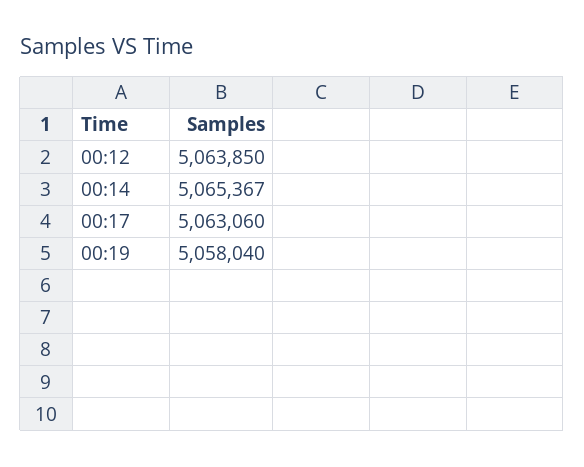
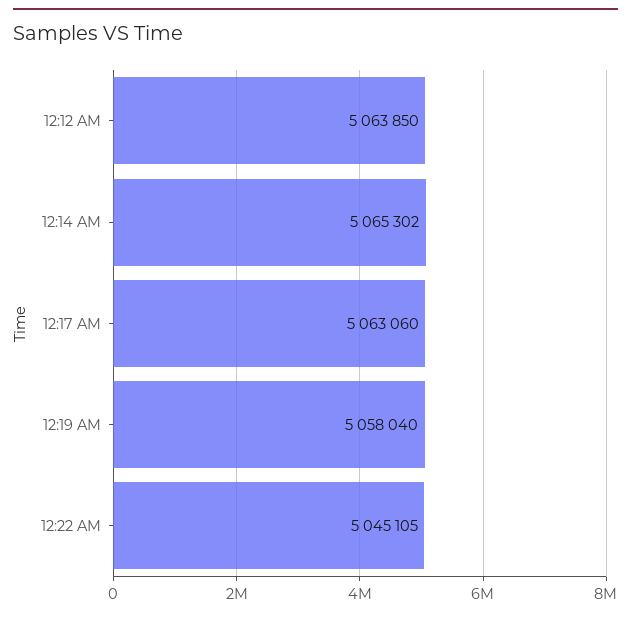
00:14: 5065367 -> 5065302
12:22 AM: none -> 5045105

